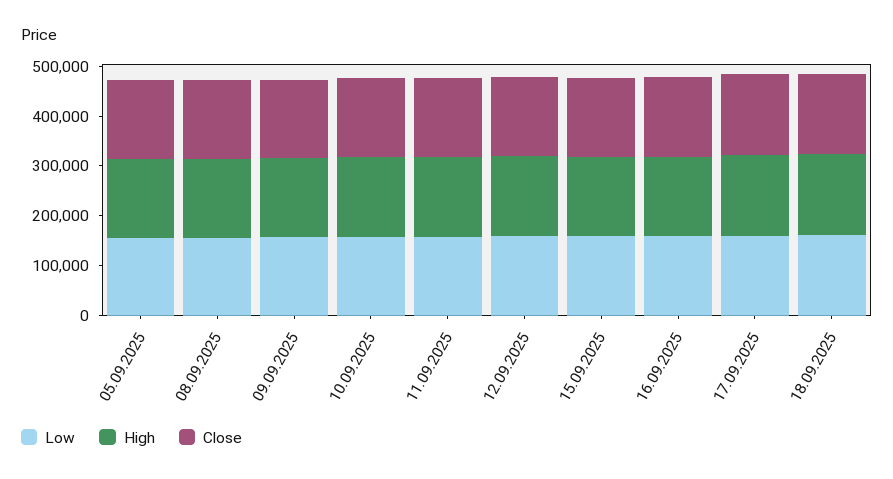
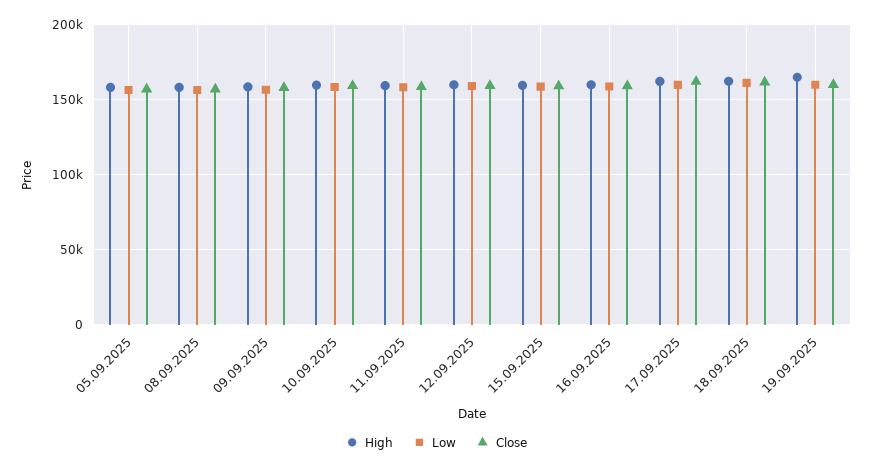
High, 19.09.2025: none -> 165000
Low, 19.09.2025: none -> 160000
Close, 19.09.2025: none -> 160000

